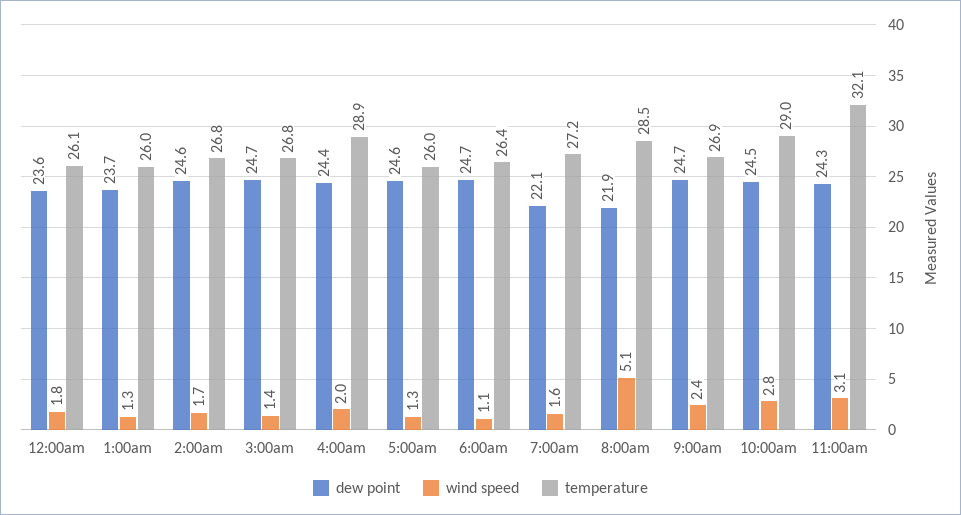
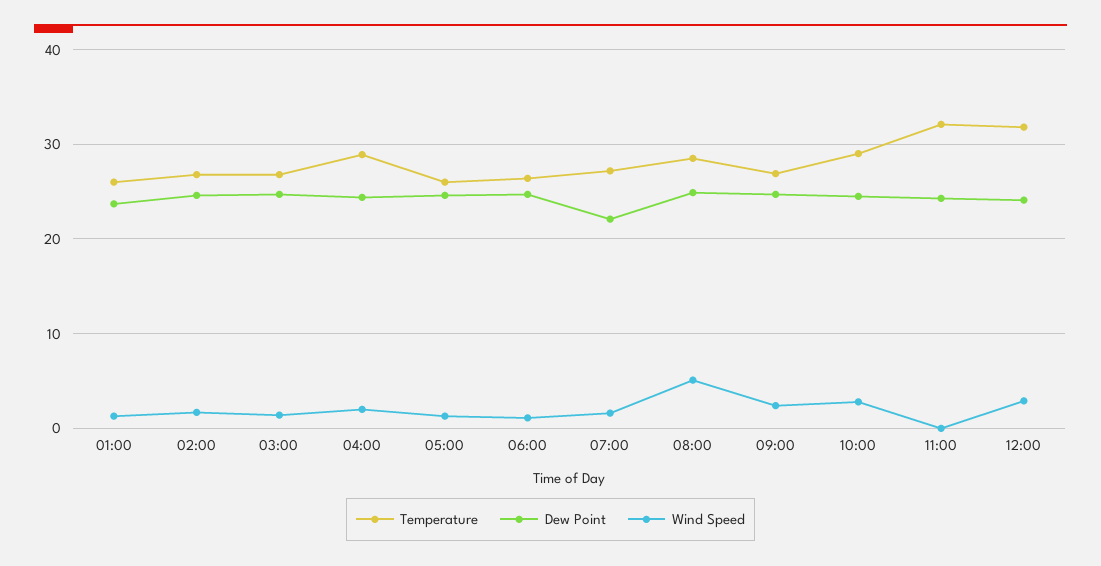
dew point, 12:00am: 23.6 -> none
wind speed, 12:00am: 1.8 -> none
temperature, 12:00am: 26.1 -> none
dew point, 8:00am: 21.9 -> 25
wind speed, 11:00am: 3.1 -> 0
temperature, 12:00: none -> 32
dew point, 12:00: none -> 24
wind speed, 12:00: none -> 3

